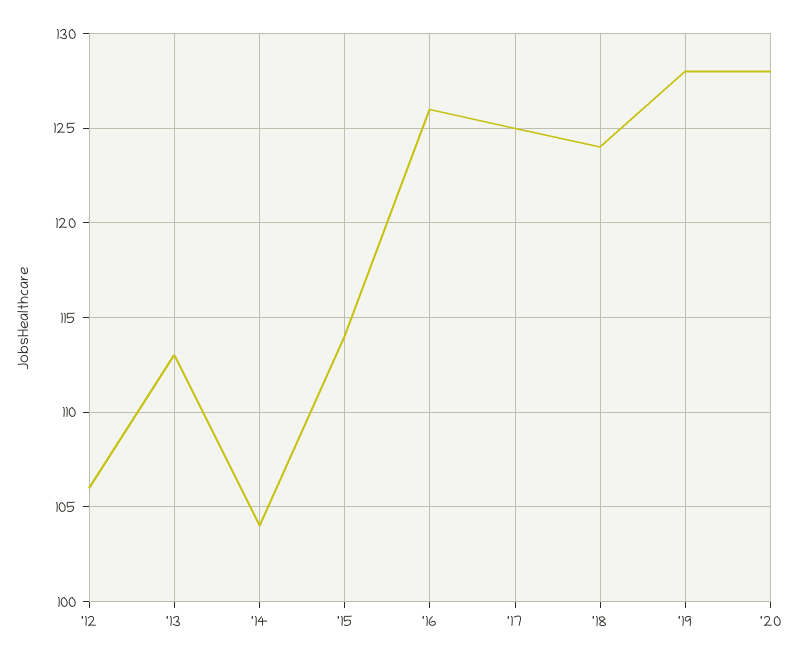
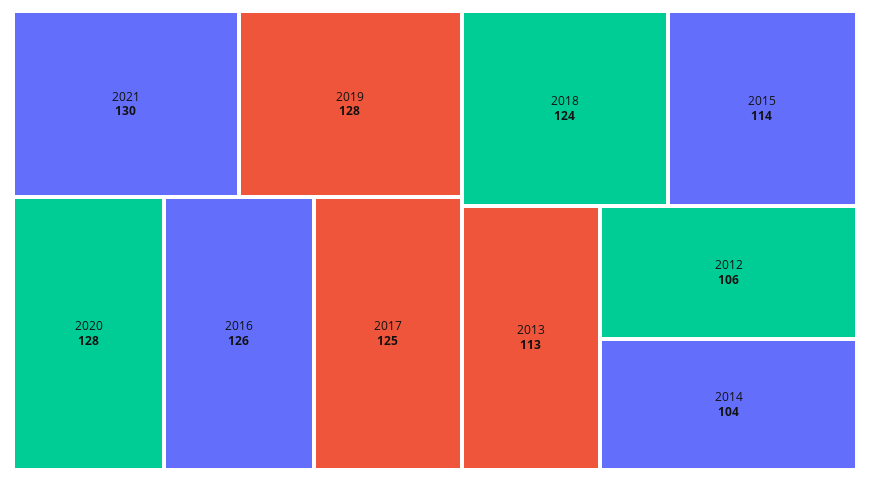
2021: none -> 130

